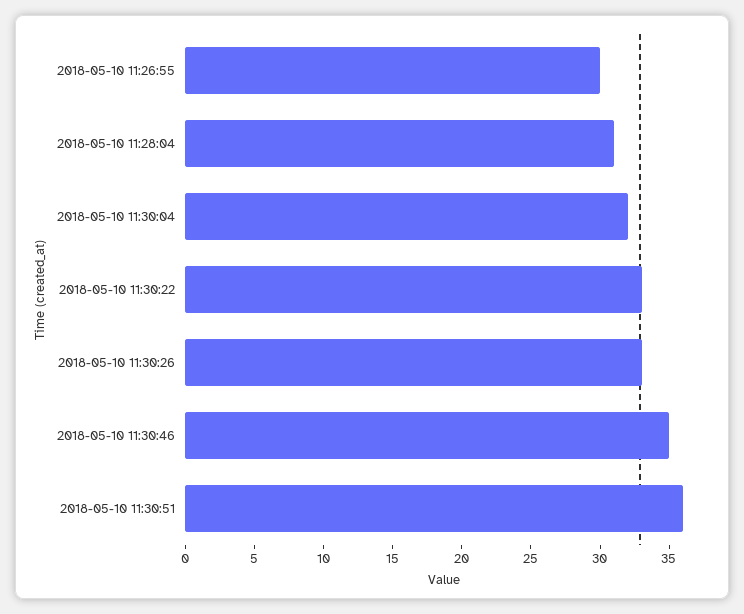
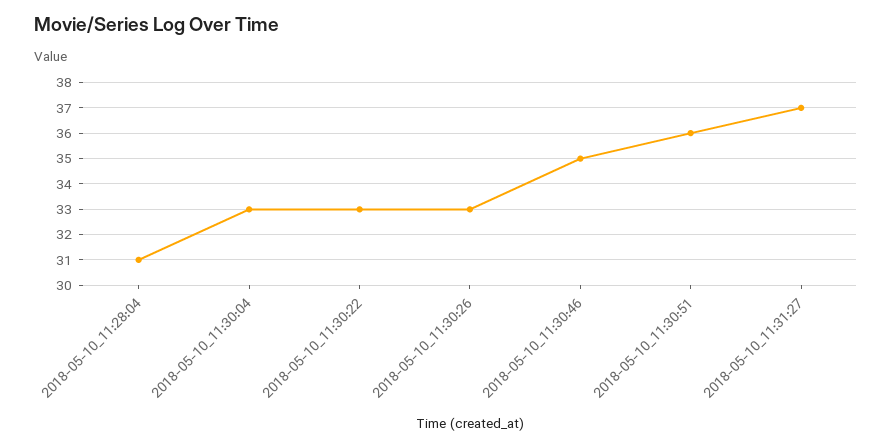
2018-05-10 11:26:55: 30 -> none
2018-05-10 11:30:04: 32 -> 33
2018-05-10_11:31:27: none -> 37

